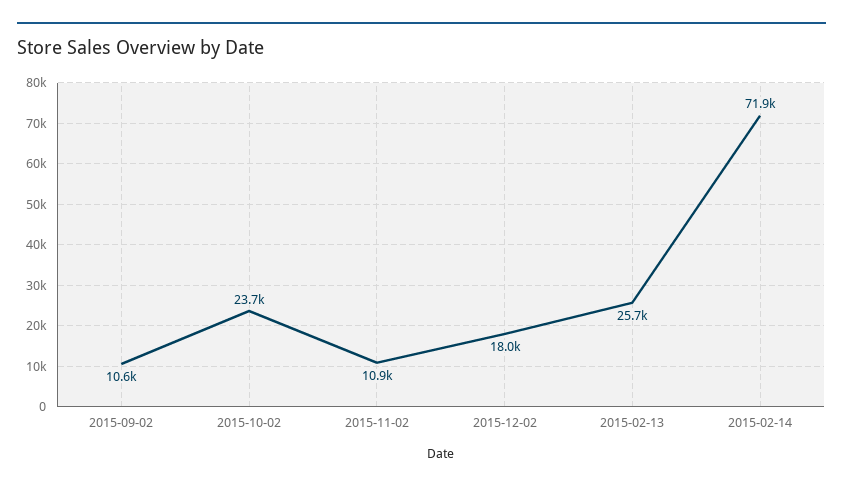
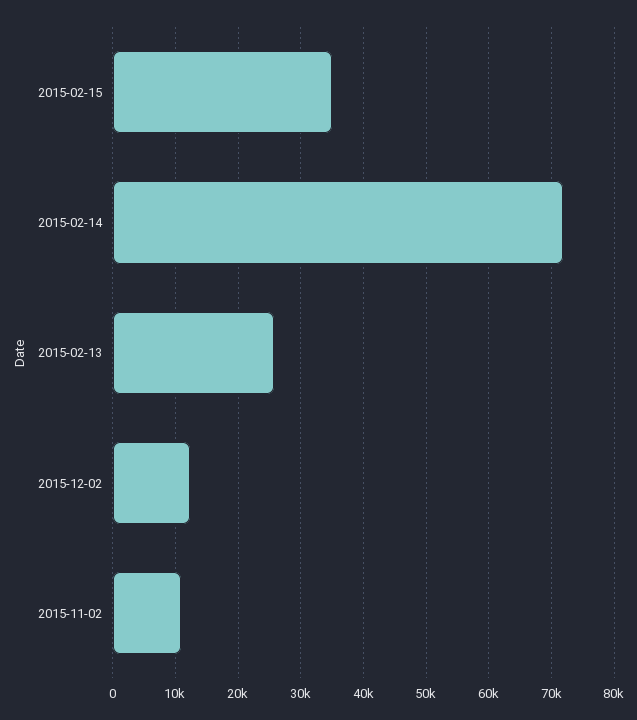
2015-09-02: 10600 -> none
2015-10-02: 23700 -> none
2015-12-02: 18000 -> 12000
2015-02-15: none -> 35000

